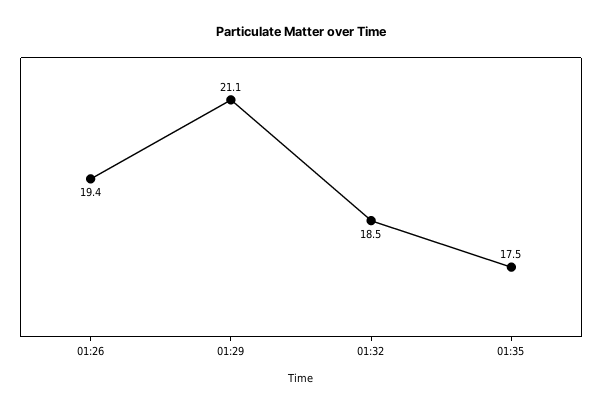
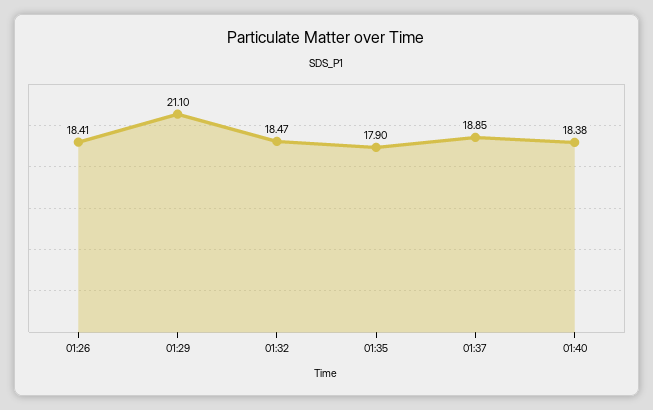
01:26: 19.4 -> 18.41
01:35: 17.5 -> 17.9
01:37: none -> 18.85
01:40: none -> 18.38

